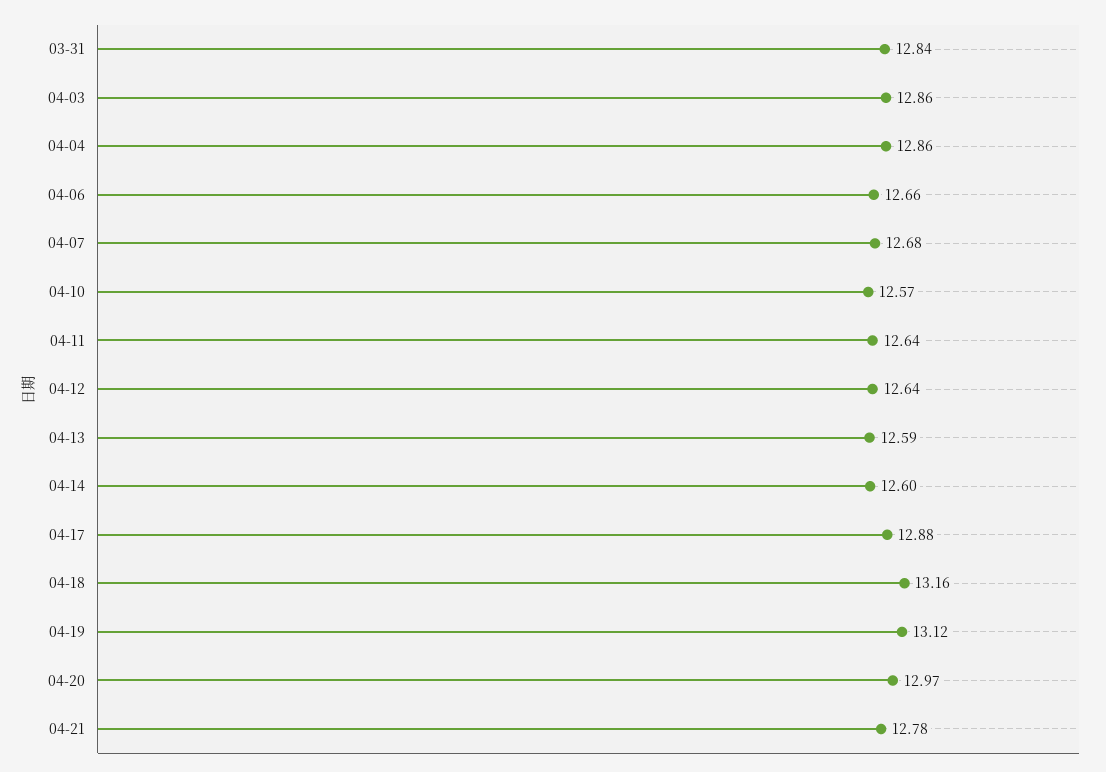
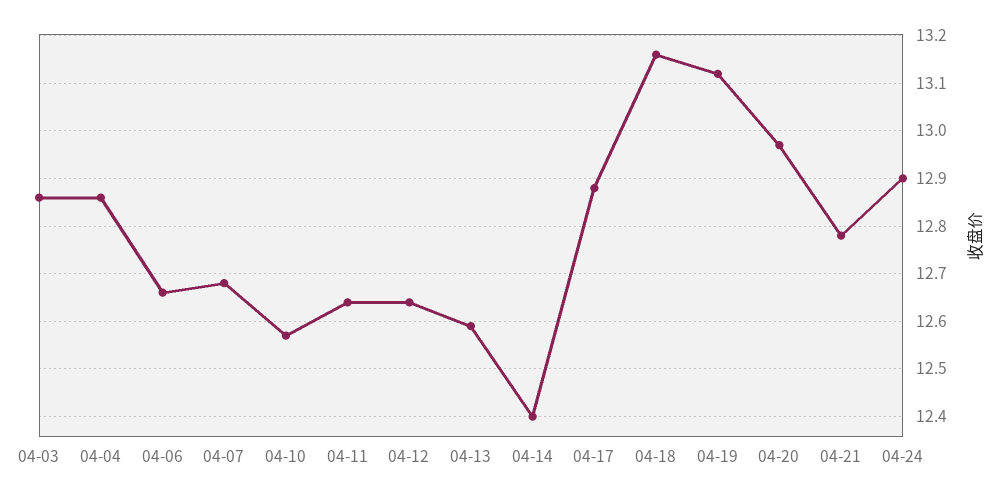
03-31: 12.84 -> none
04-14: 12.6 -> 12.4
04-24: none -> 12.9

